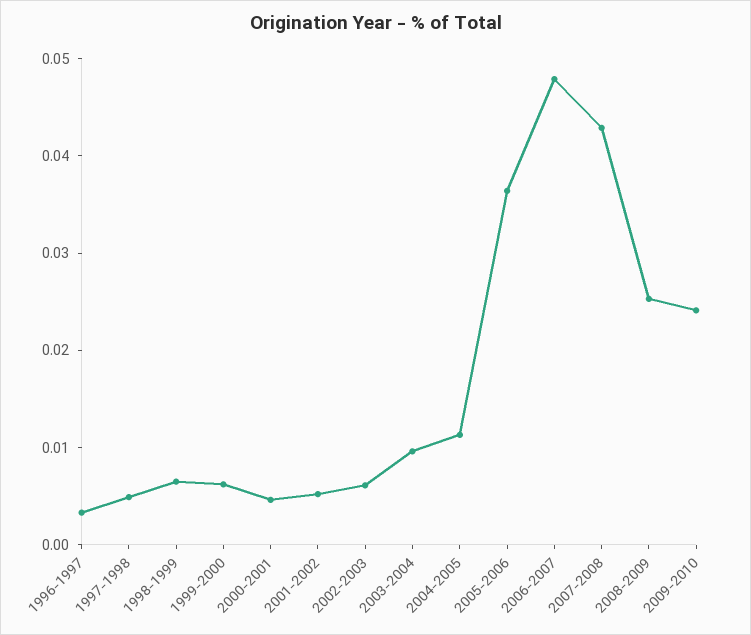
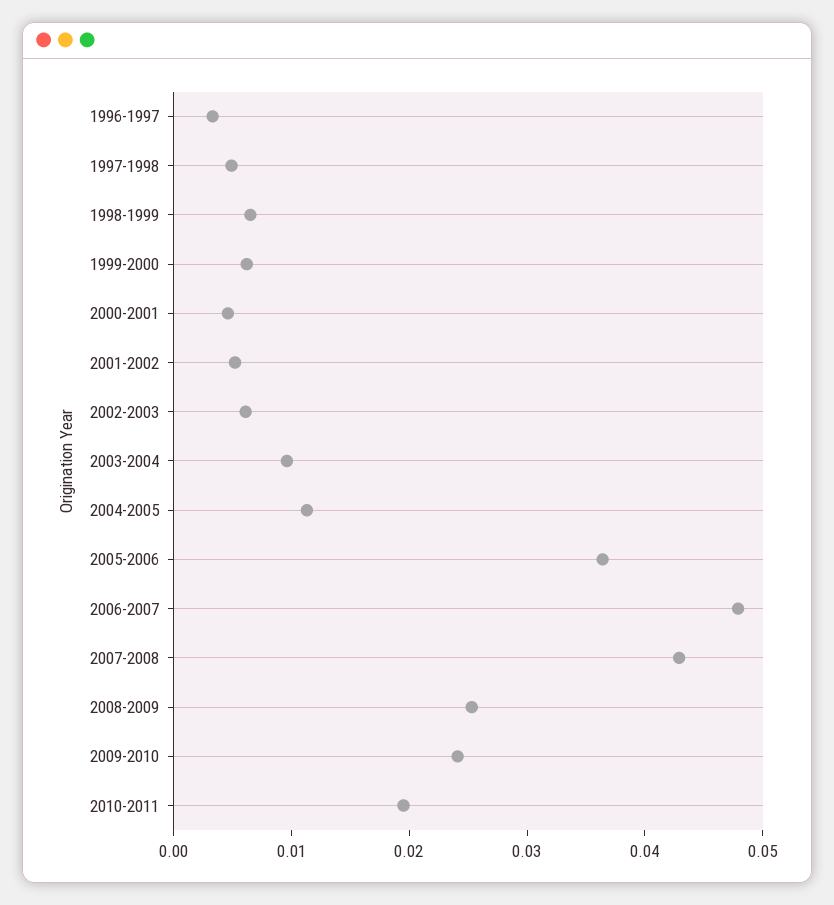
2010-2011: none -> 0.02

